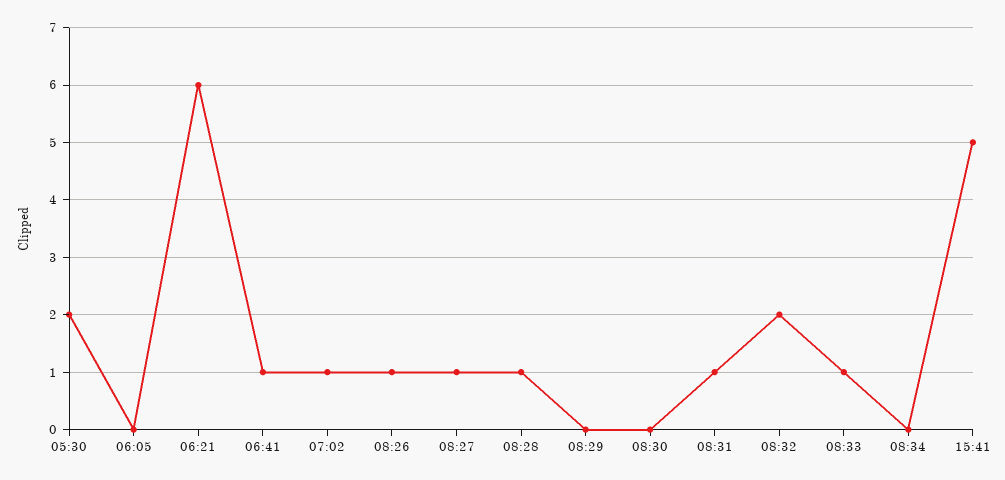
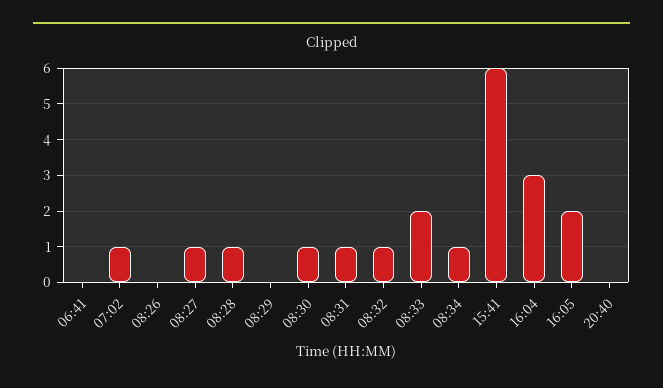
05:30: 2 -> none
06:05: 0 -> none
06:21: 6 -> none
06:41: 1 -> 0
08:26: 1 -> 0
08:30: 0 -> 1
08:32: 2 -> 1
08:33: 1 -> 2
08:34: 0 -> 1
15:41: 5 -> 6
16:04: none -> 3
16:05: none -> 2
20:40: none -> 0

